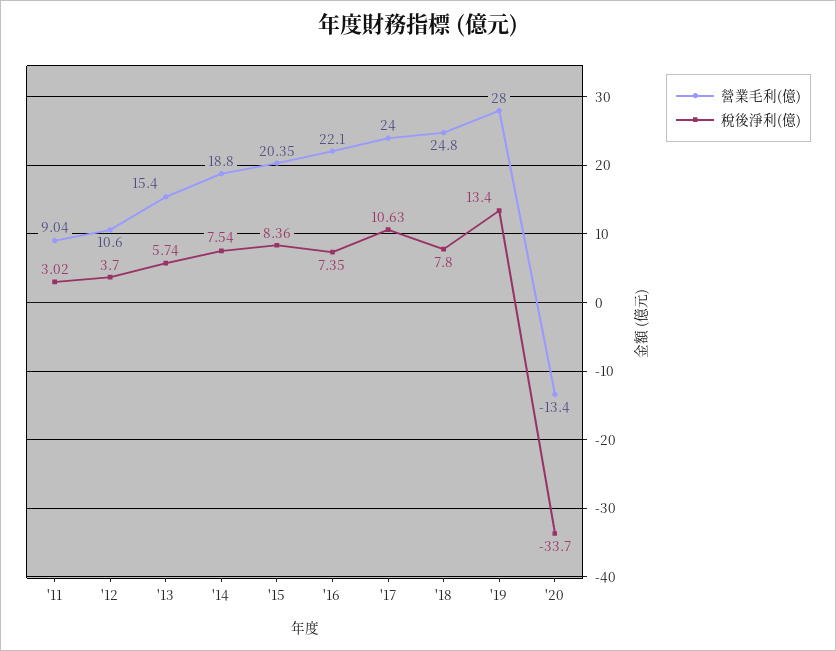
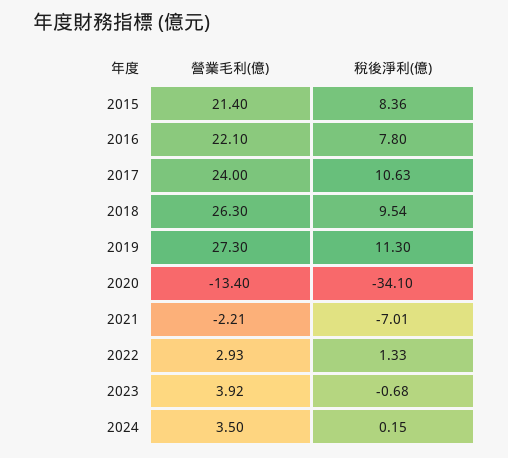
營業毛利(億), '11: 9.04 -> none
稅後淨利(億), '11: 3.02 -> none
營業毛利(億), '12: 10.6 -> none
稅後淨利(億), '12: 3.7 -> none
營業毛利(億), '13: 15.4 -> none
稅後淨利(億), '13: 5.74 -> none
營業毛利(億), '14: 18.8 -> none
稅後淨利(億), '14: 7.54 -> none
營業毛利(億), '15: 20.35 -> 21.4
稅後淨利(億), '16: 7.35 -> 7.8
營業毛利(億), '18: 24.8 -> 26.3
稅後淨利(億), '18: 7.8 -> 9.54
營業毛利(億), '19: 28 -> 27.3
稅後淨利(億), '19: 13.4 -> 11.3
稅後淨利(億), '20: -33.7 -> -34.1
營業毛利(億), 2021: none -> -2.21
稅後淨利(億), 2021: none -> -7.01
營業毛利(億), 2022: none -> 2.93
稅後淨利(億), 2022: none -> 1.33
營業毛利(億), 2023: none -> 3.92
稅後淨利(億), 2023: none -> -0.68
營業毛利(億), 2024: none -> 3.5
稅後淨利(億), 2024: none -> 0.15

